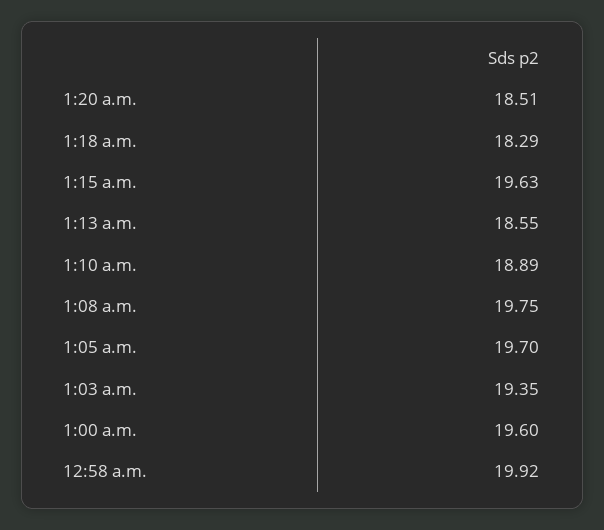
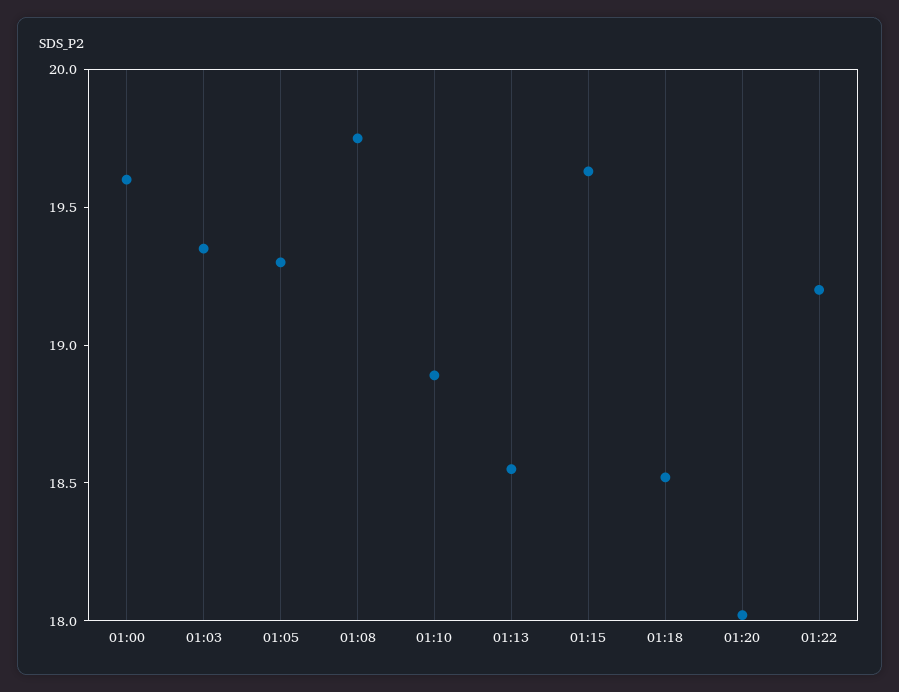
1:20 a.m.: 18.51 -> 18
1:18 a.m.: 18.29 -> 18.5
1:05 a.m.: 19.7 -> 19.3
12:58 a.m.: 19.92 -> none
01:22: none -> 19.2

